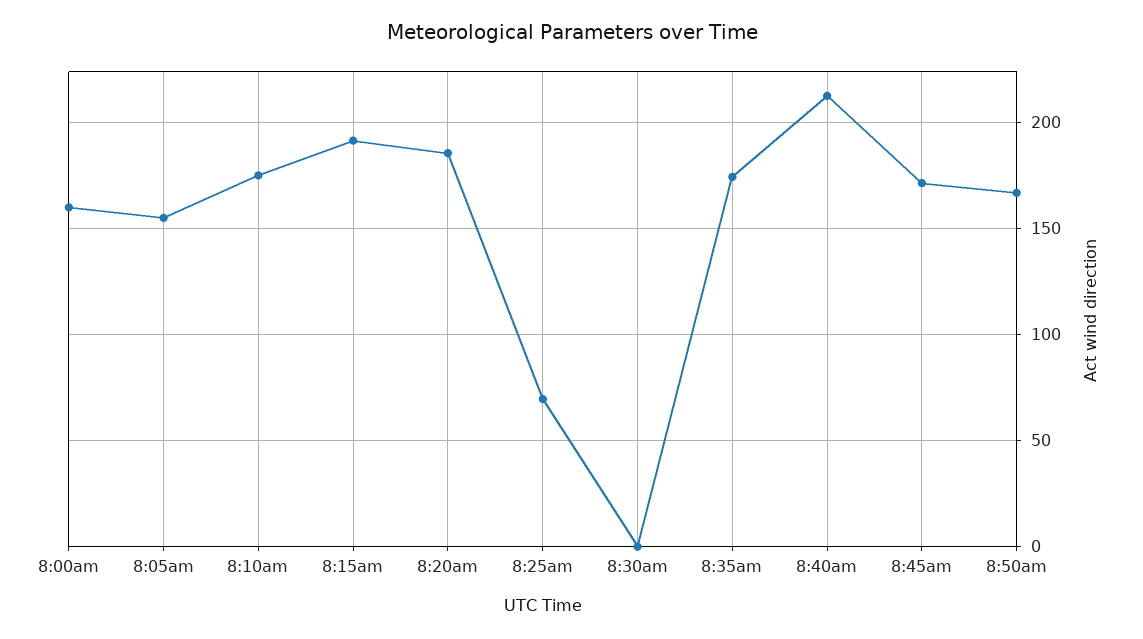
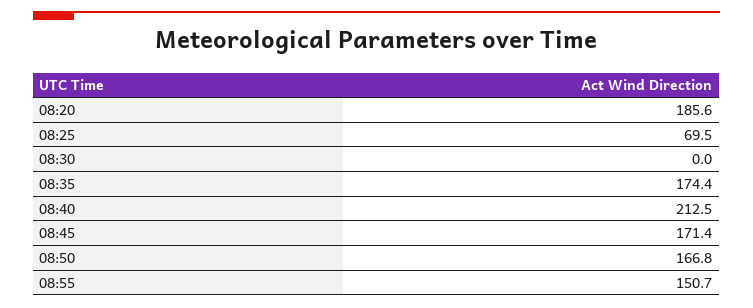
8:00am: 160 -> none
8:05am: 155 -> none
8:10am: 175 -> none
8:15am: 190 -> none
08:55: none -> 150.7

